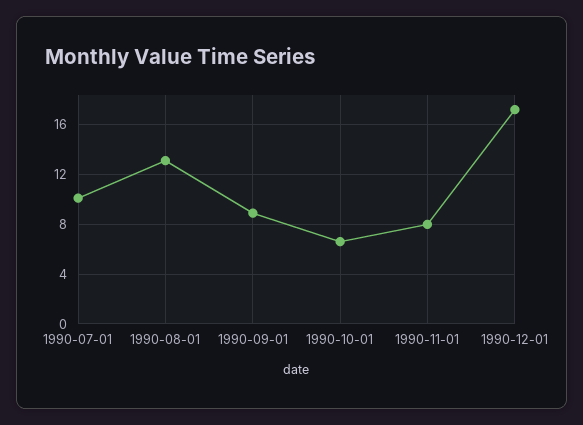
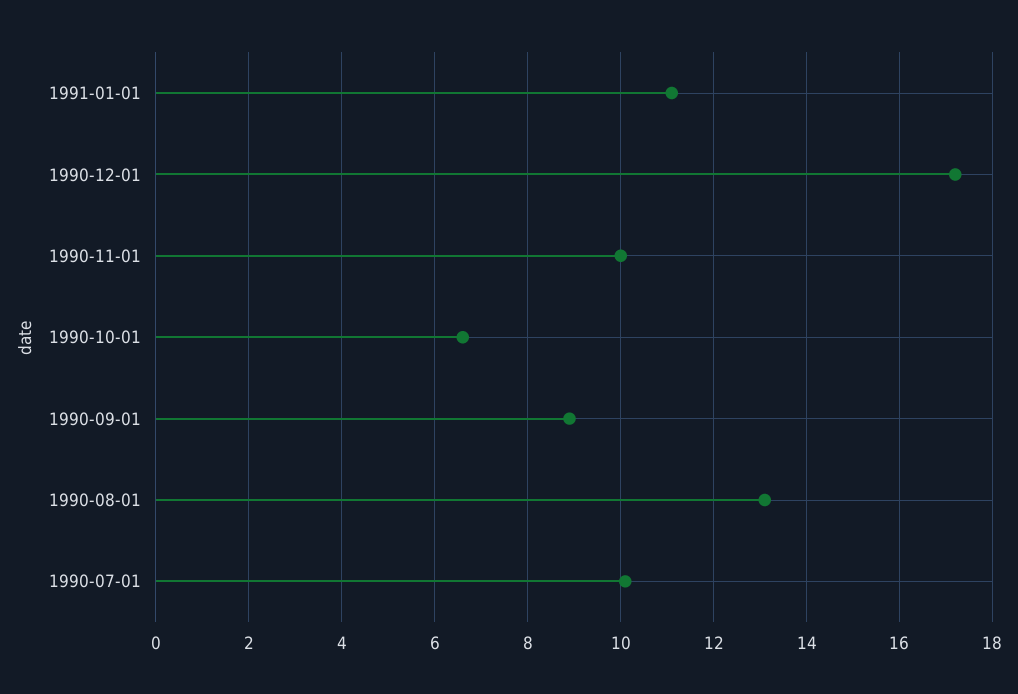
1990-11-01: 8 -> 10
1991-01-01: none -> 11

